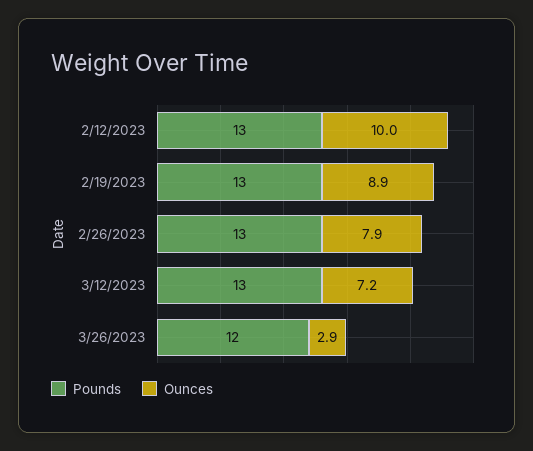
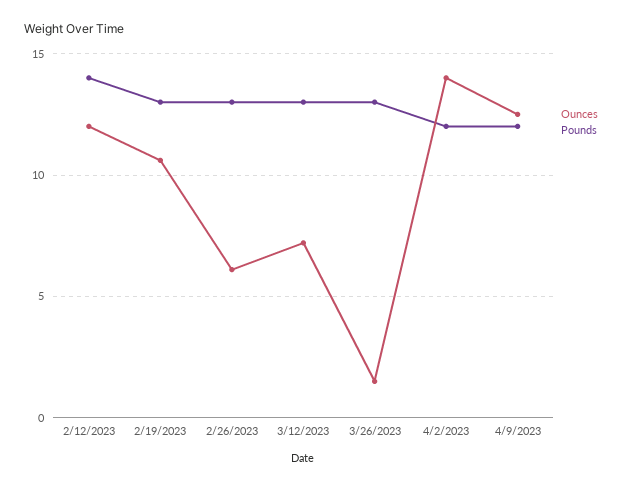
Pounds, 2/12/2023: 13 -> 14
Ounces, 2/12/2023: 10 -> 12
Ounces, 2/19/2023: 8.9 -> 10.5
Ounces, 2/26/2023: 7.9 -> 6
Pounds, 3/26/2023: 12 -> 13
Ounces, 3/26/2023: 2.9 -> 1.5
Ounces, 4/2/2023: none -> 14
Pounds, 4/2/2023: none -> 12
Ounces, 4/9/2023: none -> 12.5
Pounds, 4/9/2023: none -> 12

